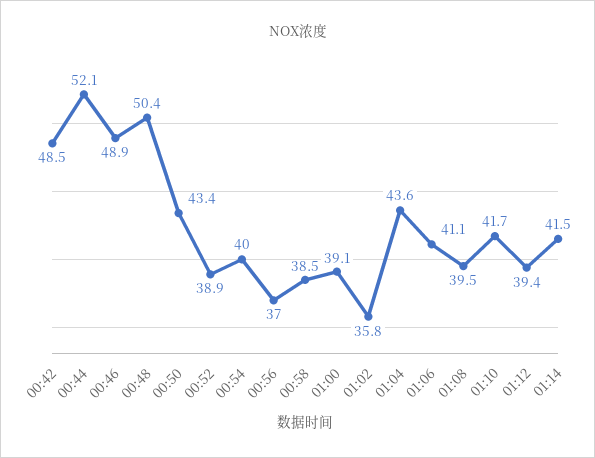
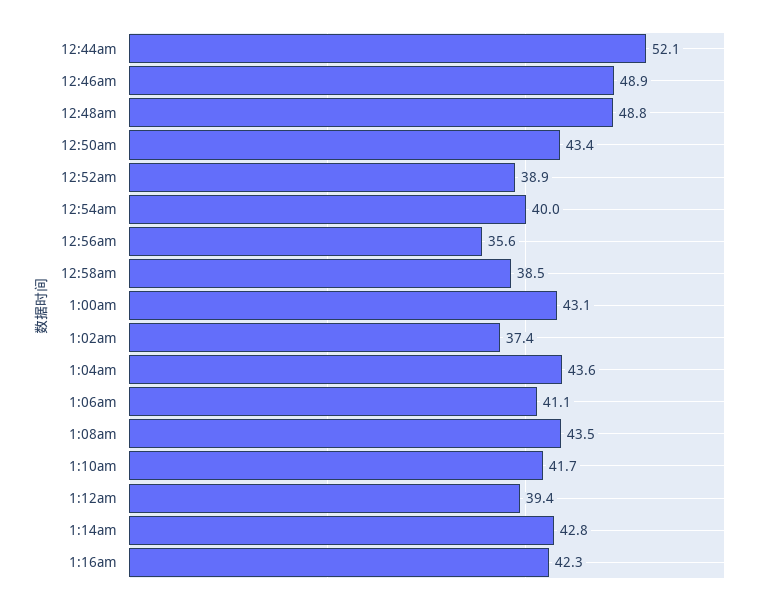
00:42: 48.5 -> none
00:48: 50.4 -> 48.8
00:56: 37 -> 35.6
01:00: 39.1 -> 43.1
01:02: 35.8 -> 37.4
01:08: 39.5 -> 43.5
01:14: 41.5 -> 42.8
1:16am: none -> 42.3

